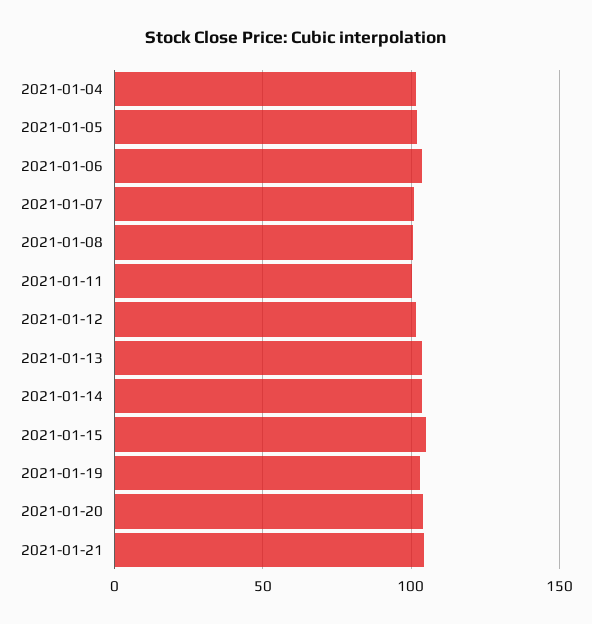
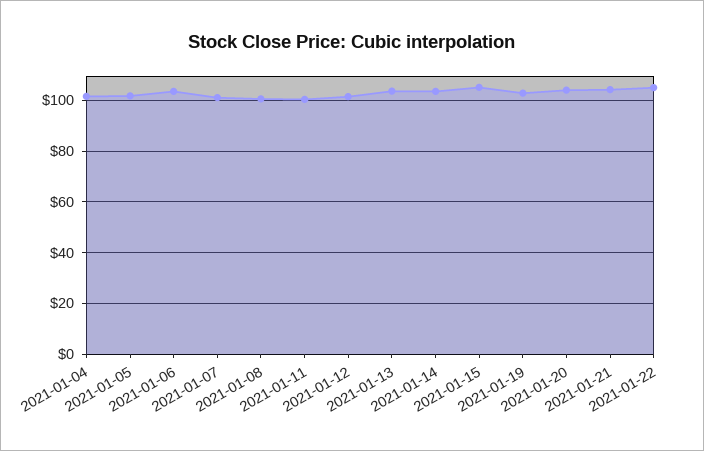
2021-01-22: none -> 105

